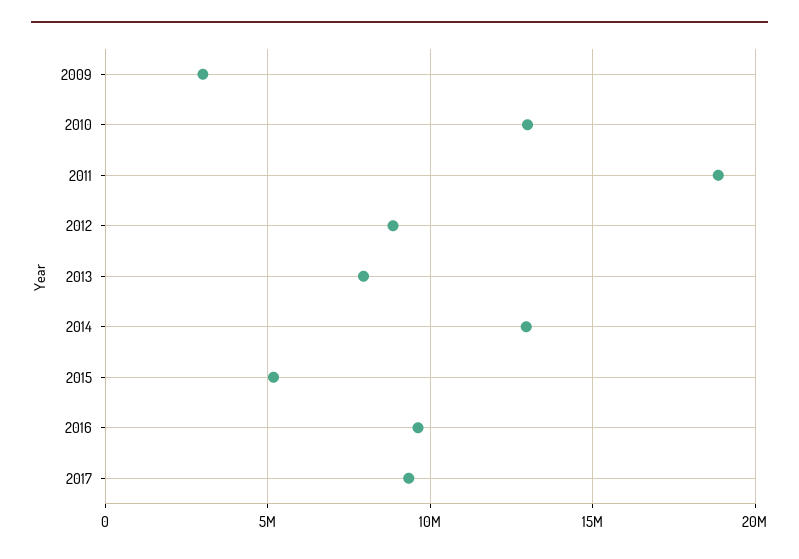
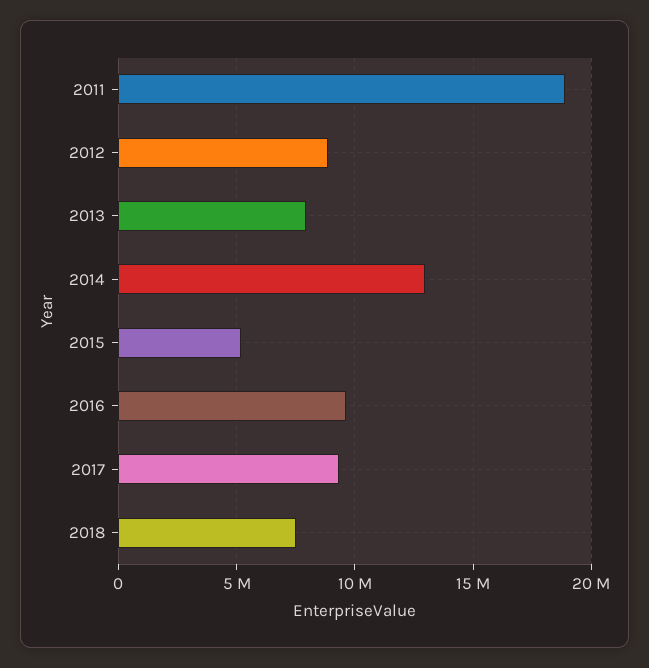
2009: 3000000 -> none
2010: 13000000 -> none
2018: none -> 7500000

